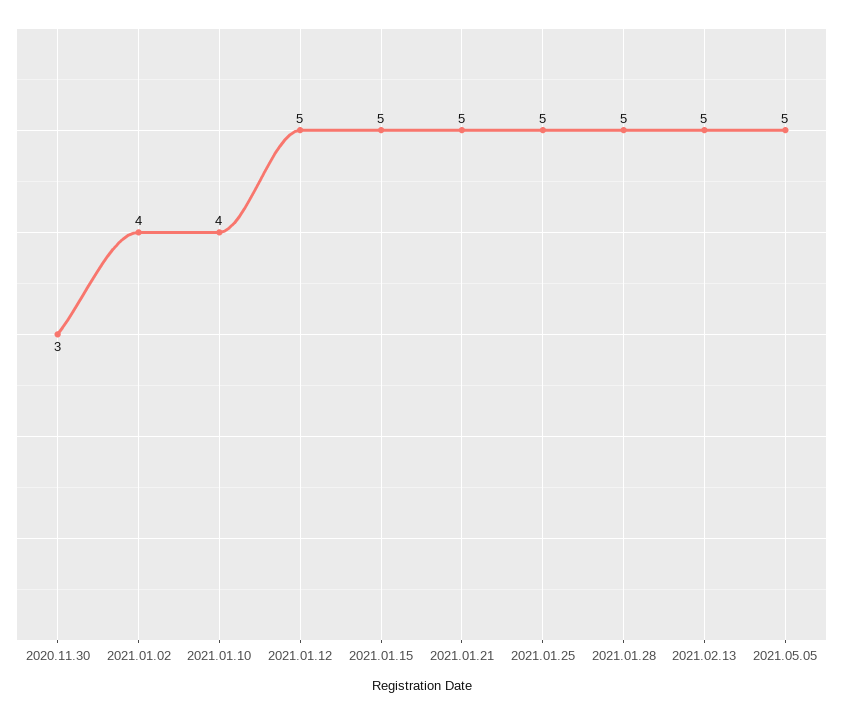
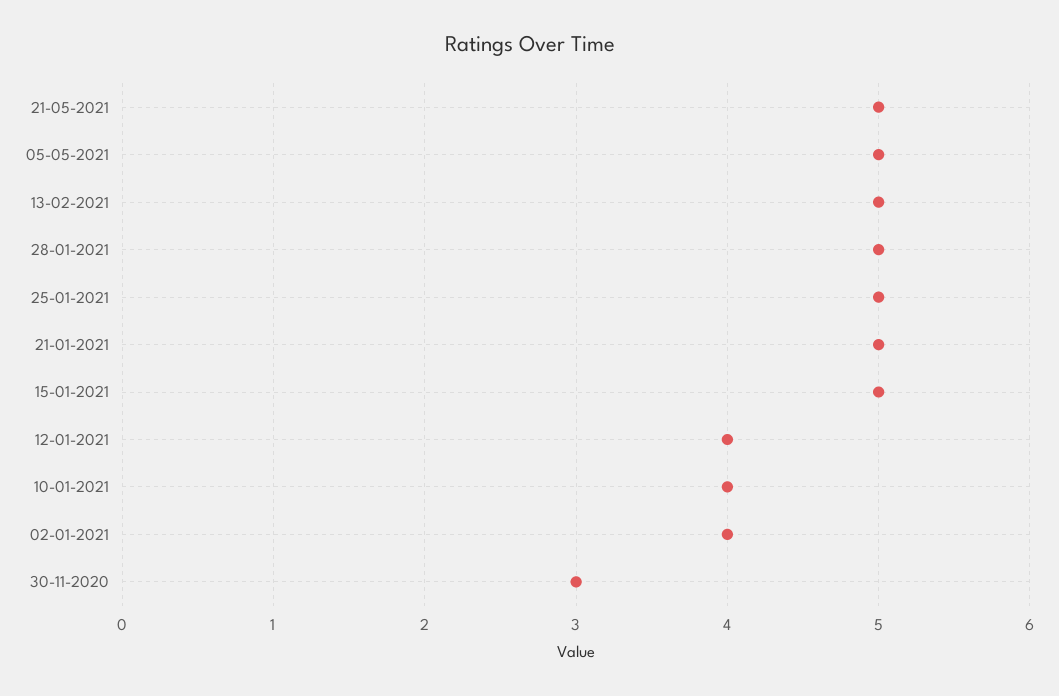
2021.01.12: 5 -> 4
21-05-2021: none -> 5

